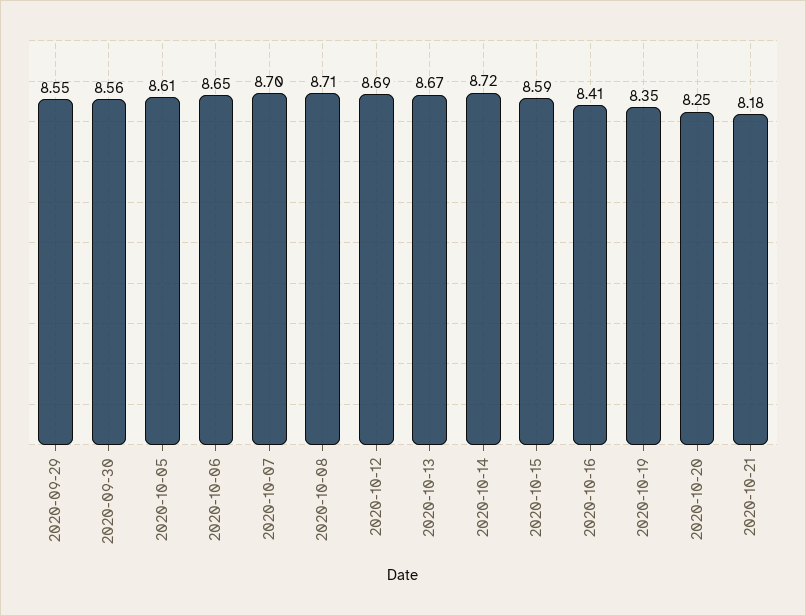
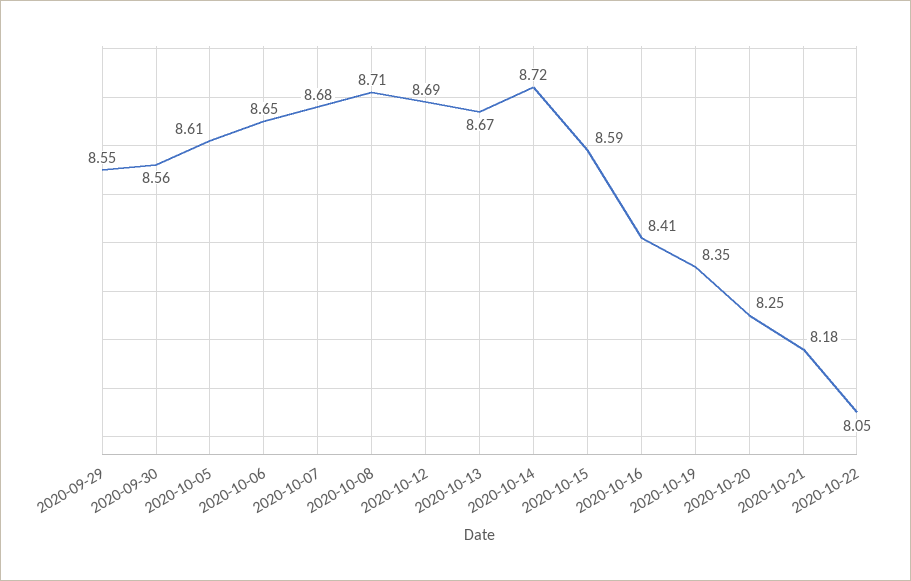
2020-10-07: 8.7 -> 8.68
2020-10-22: none -> 8.05

